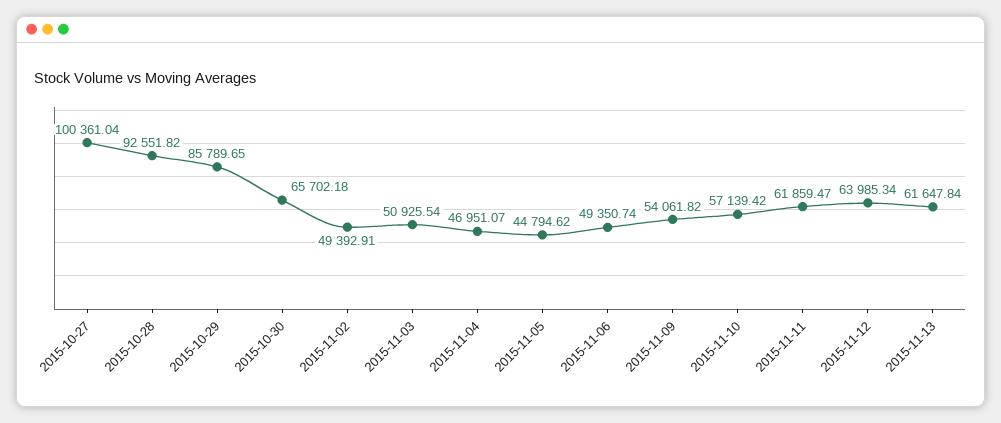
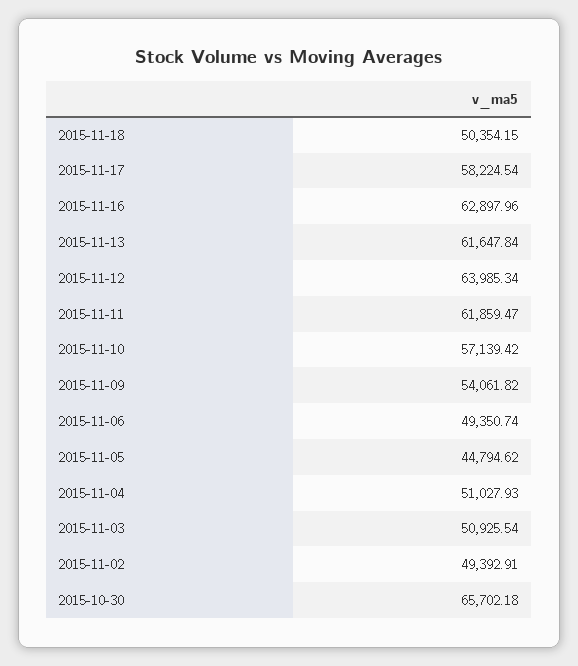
2015-10-27: 100361.04 -> none
2015-10-28: 92551.82 -> none
2015-10-29: 85789.65 -> none
2015-11-04: 46951.07 -> 51027.93
2015-11-18: none -> 50354.15
2015-11-17: none -> 58224.54
2015-11-16: none -> 62897.96

